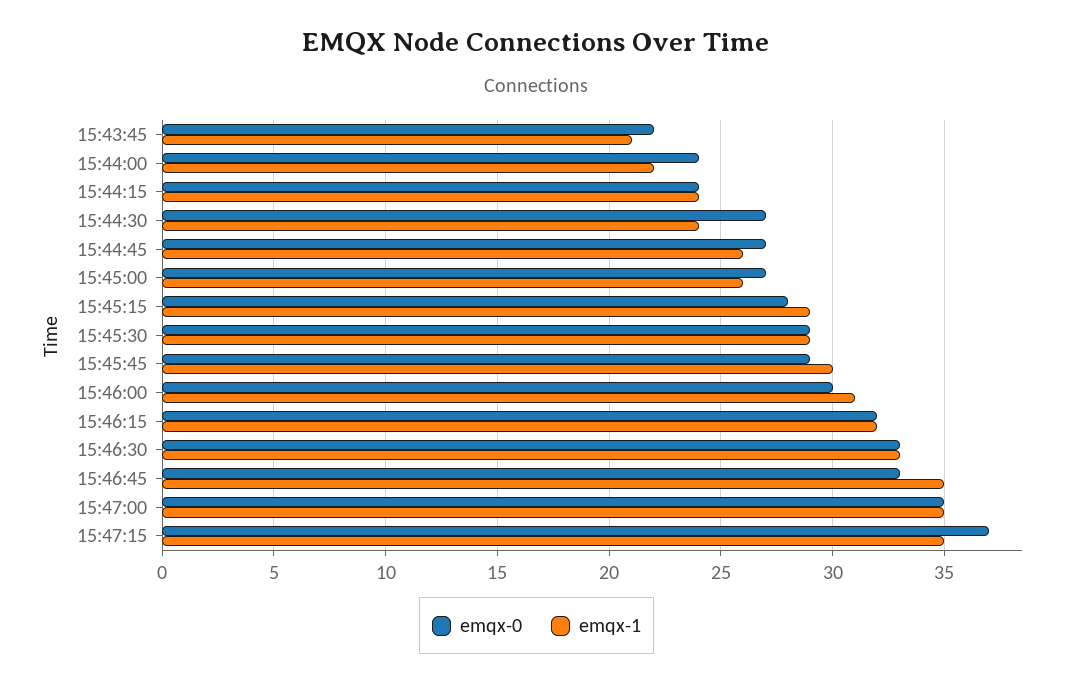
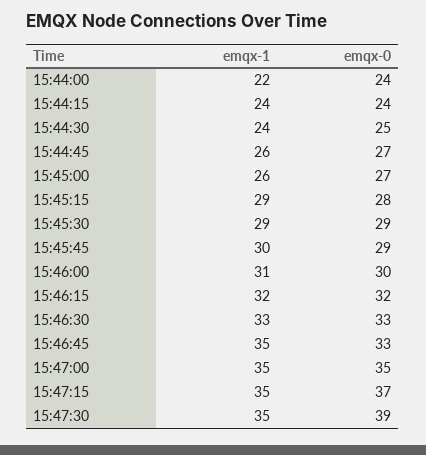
emqx-0, 15:43:45: 22 -> none
emqx-1, 15:43:45: 21 -> none
emqx-0, 15:44:30: 27 -> 25
emqx-1, 15:47:30: none -> 35
emqx-0, 15:47:30: none -> 39

